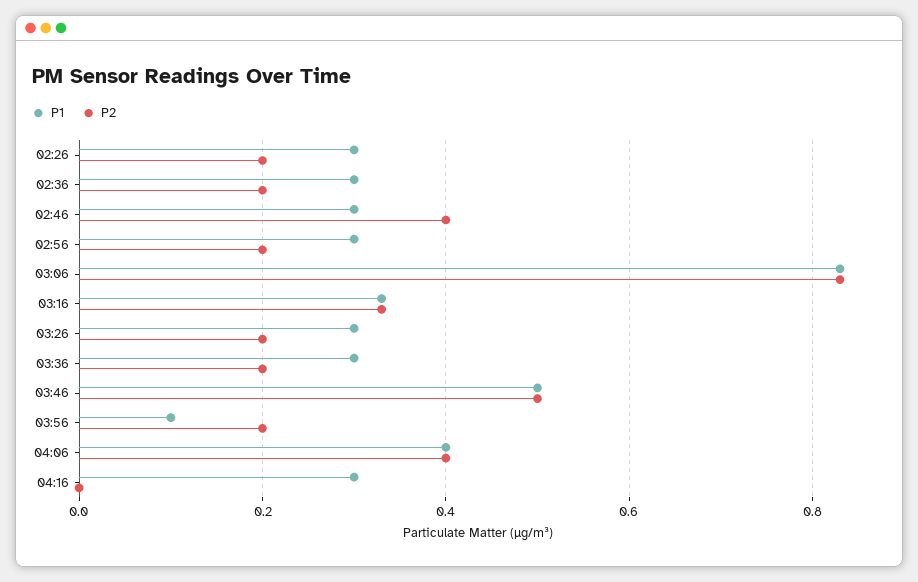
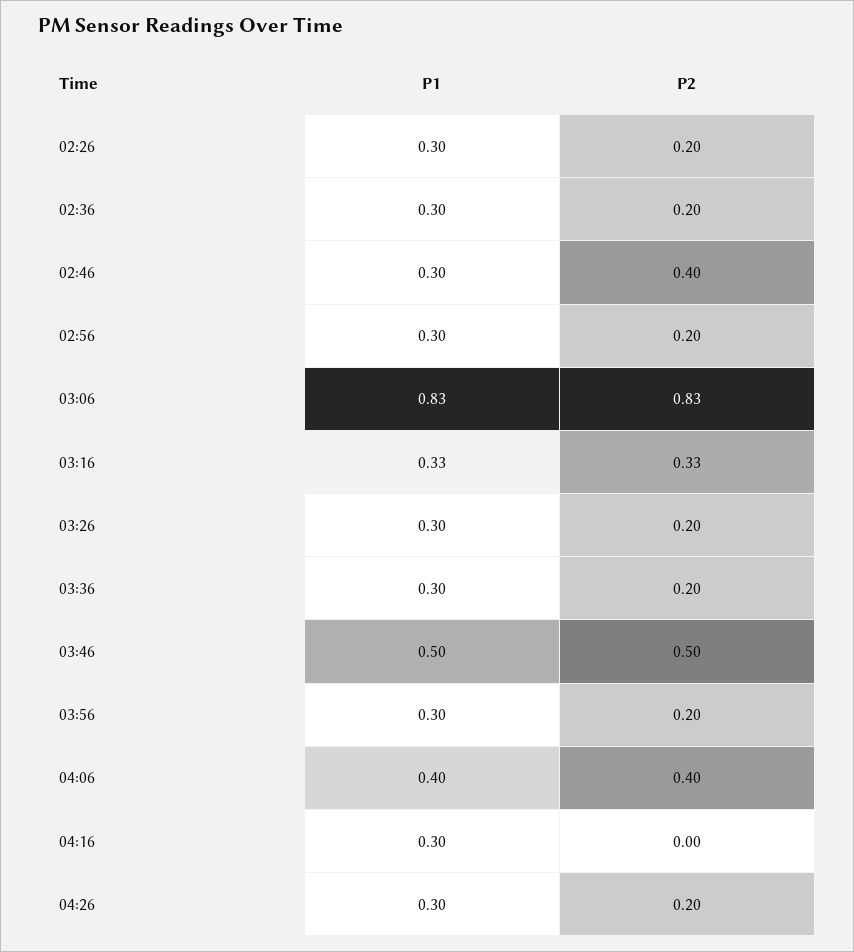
P1, 03:56: 0.1 -> 0.3
P1, 04:26: none -> 0.3
P2, 04:26: none -> 0.2

